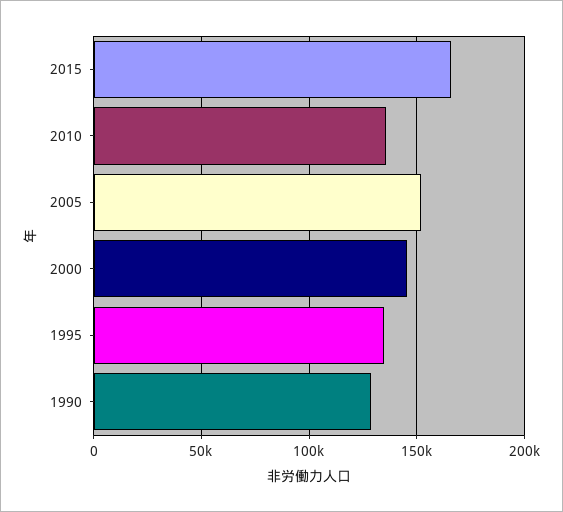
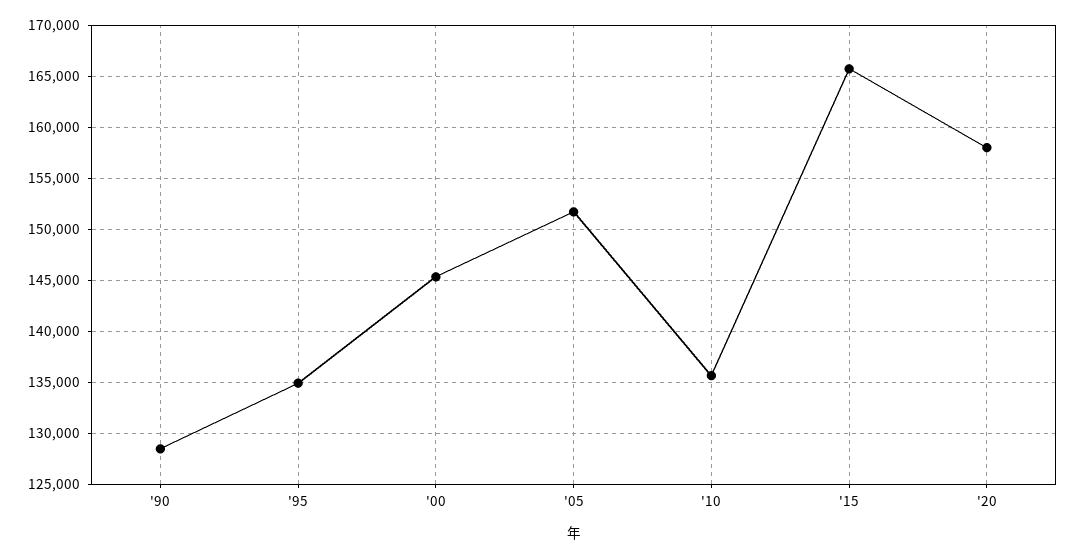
'20: none -> 158000

